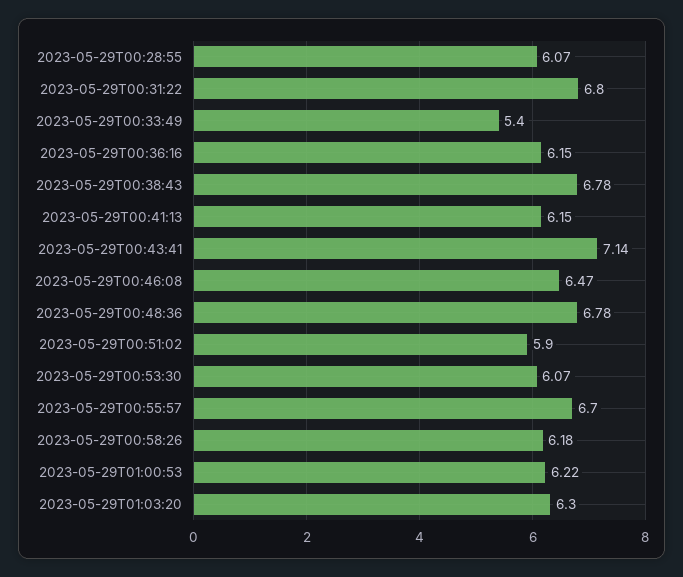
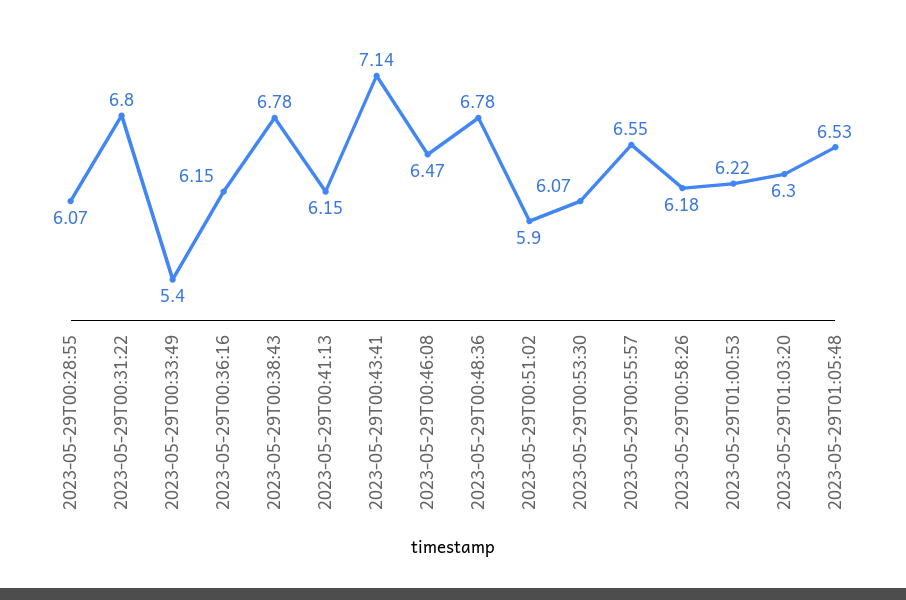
2023-05-29T00:55:57: 6.7 -> 6.55
2023-05-29T01:05:48: none -> 6.53

